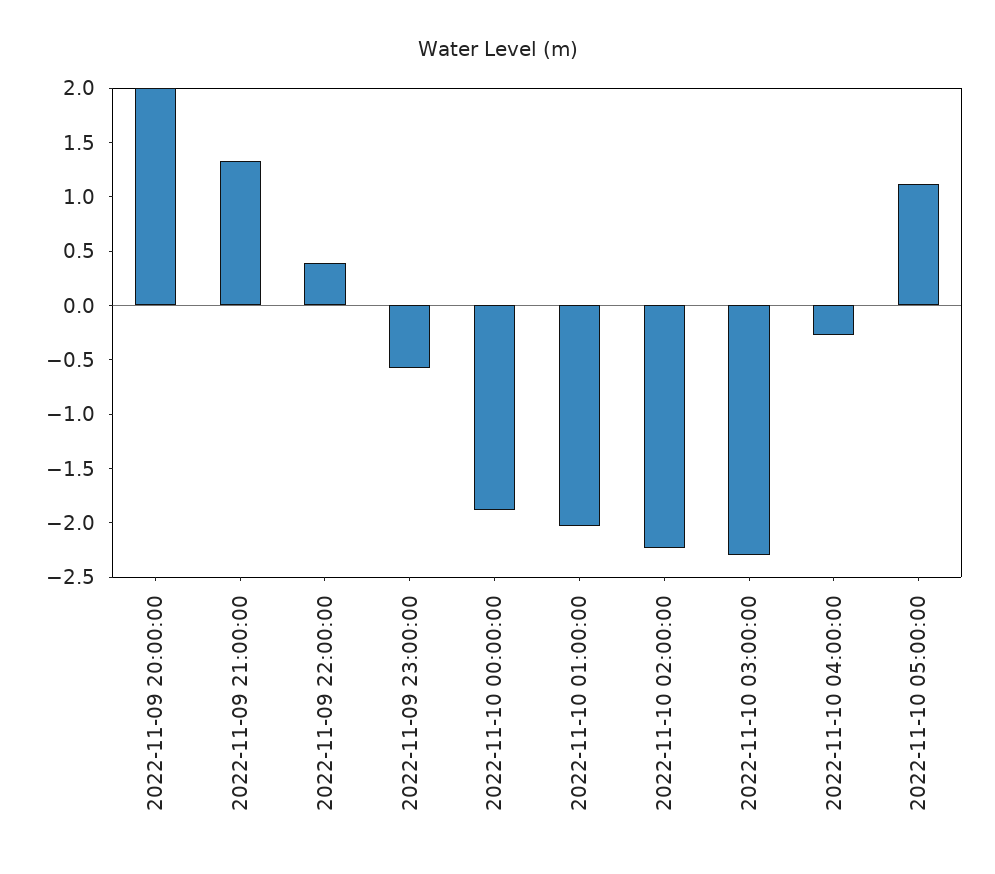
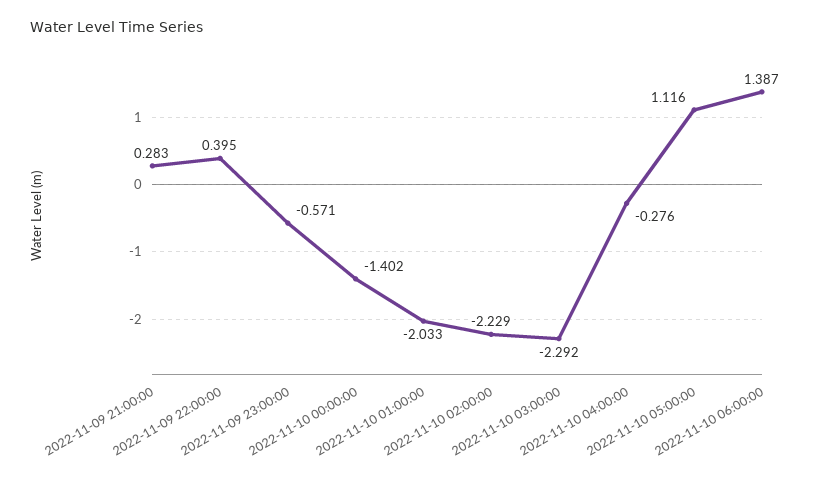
2022-11-09 20:00:00: 2 -> none
2022-11-09 21:00:00: 1.3 -> 0.283
2022-11-10 00:00:00: -1.9 -> -1.402
2022-11-10 06:00:00: none -> 1.387

